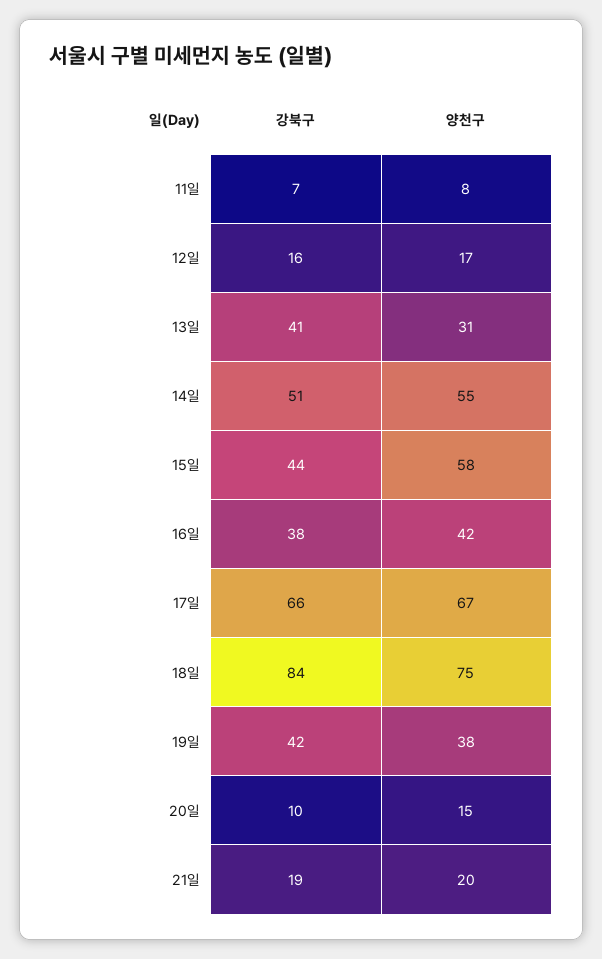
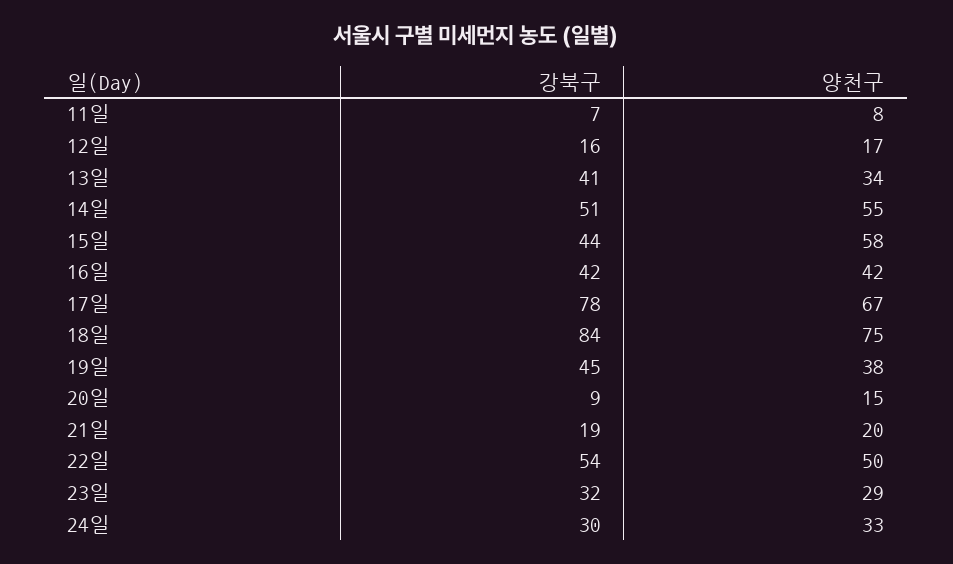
양천구, 13일: 31 -> 34
강북구, 16일: 38 -> 42
강북구, 17일: 66 -> 78
강북구, 19일: 42 -> 45
강북구, 20일: 10 -> 9
강북구, 22일: none -> 54
양천구, 22일: none -> 50
강북구, 23일: none -> 32
양천구, 23일: none -> 29
강북구, 24일: none -> 30
양천구, 24일: none -> 33

